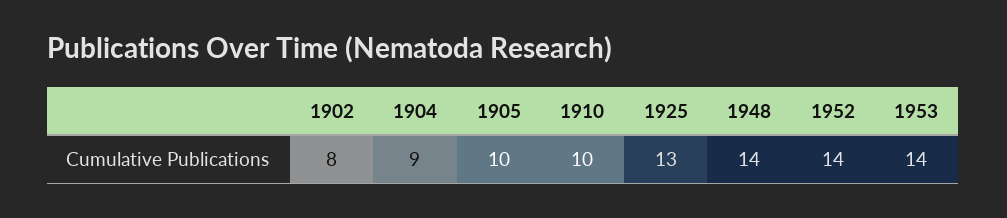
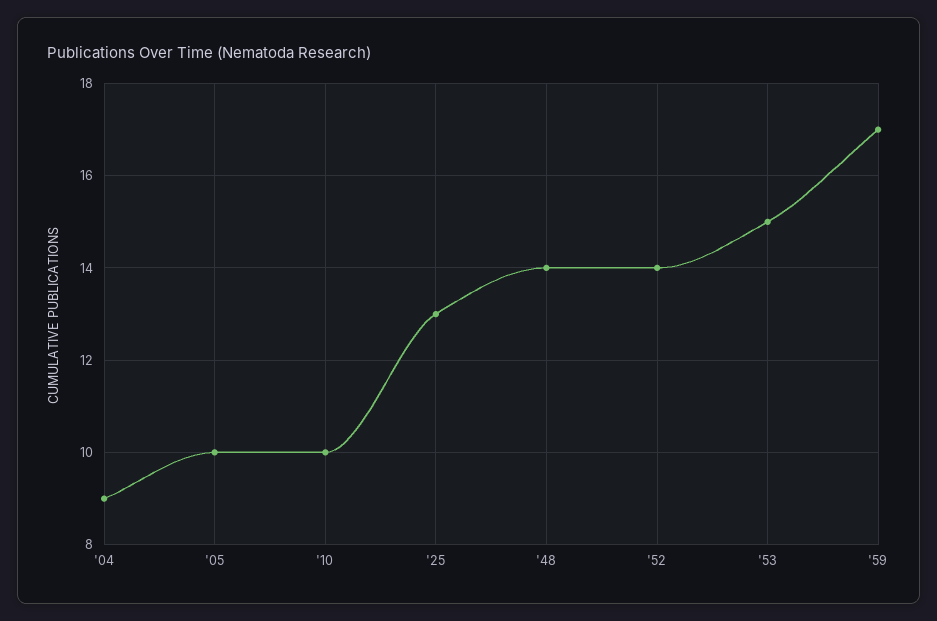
1902: 8 -> none
1953: 14 -> 15
'59: none -> 17

